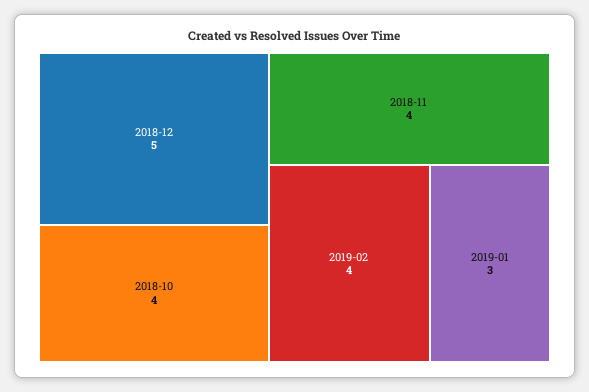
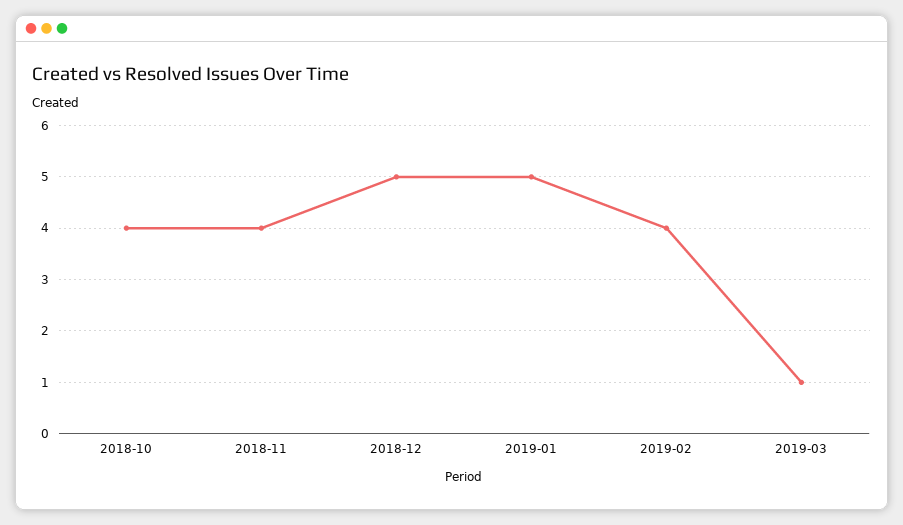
2019-01: 3 -> 5
2019-03: none -> 1

